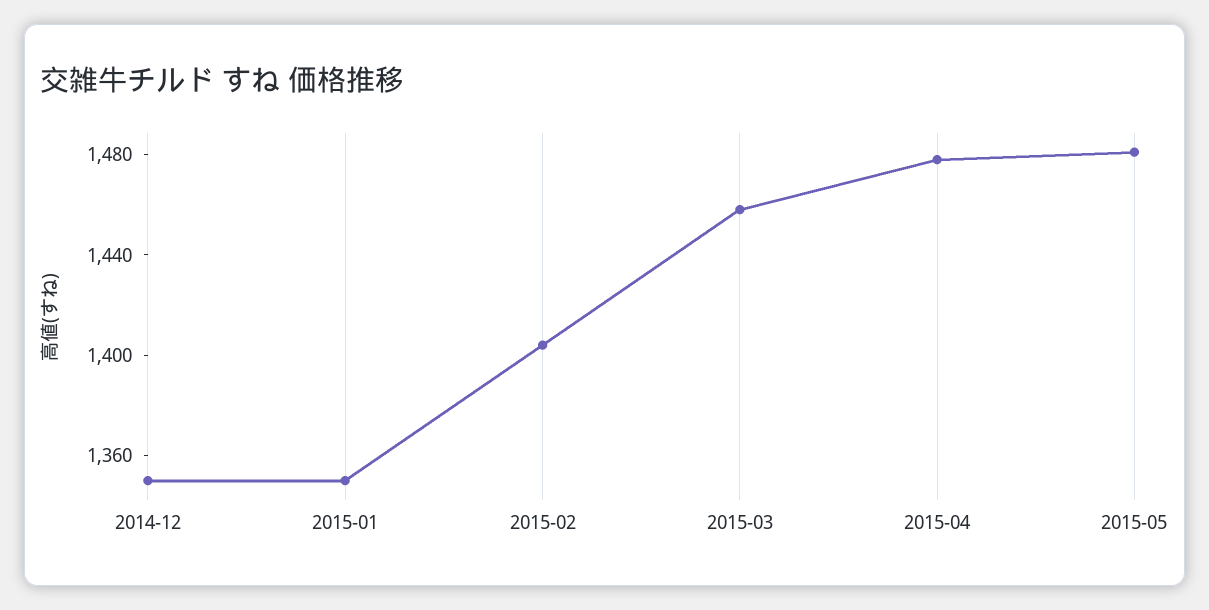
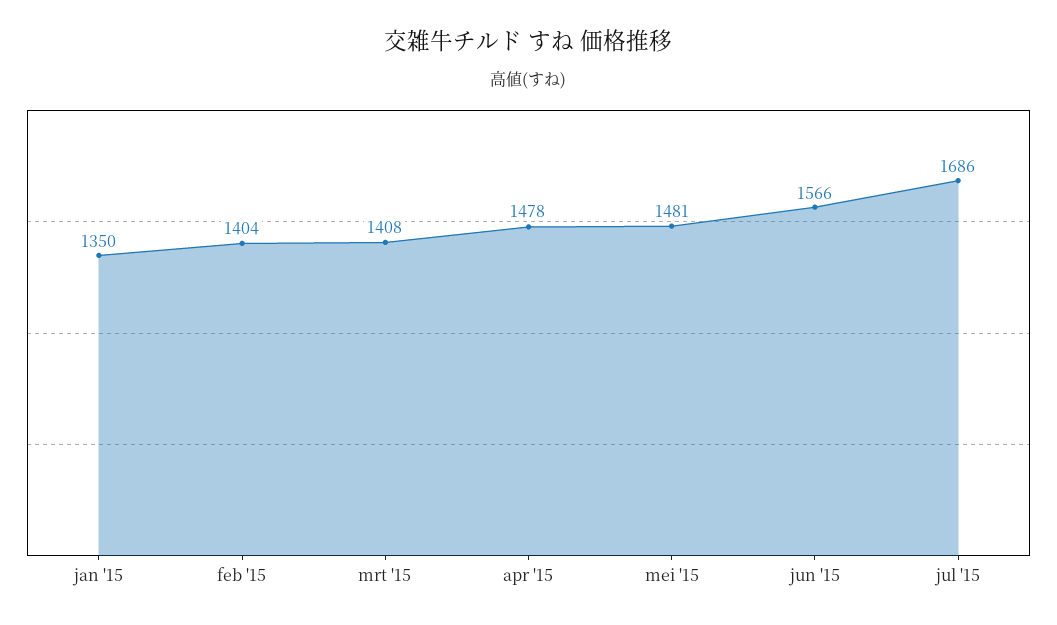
2014-12: 1350 -> none
2015-03: 1460 -> 1408
jun '15: none -> 1566
jul '15: none -> 1686

